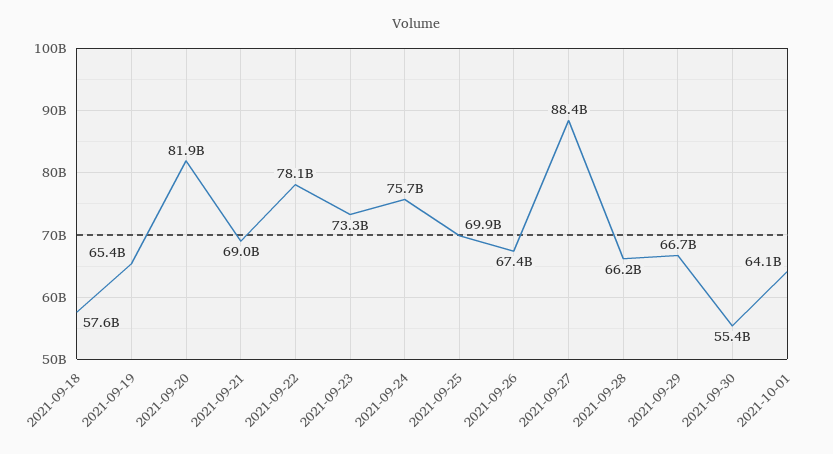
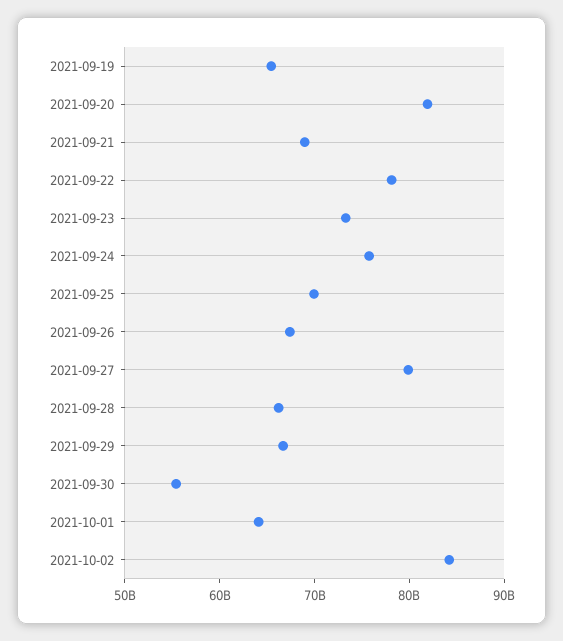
2021-09-18: 57600000000 -> none
2021-09-27: 88400000000 -> 80000000000
2021-10-02: none -> 84000000000

